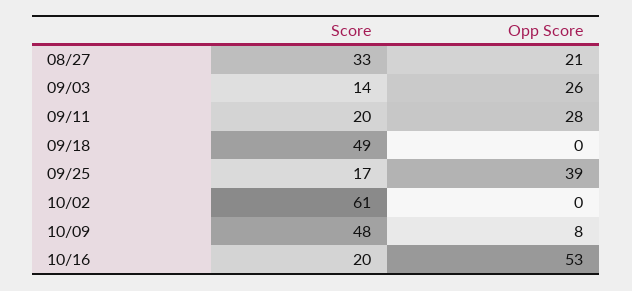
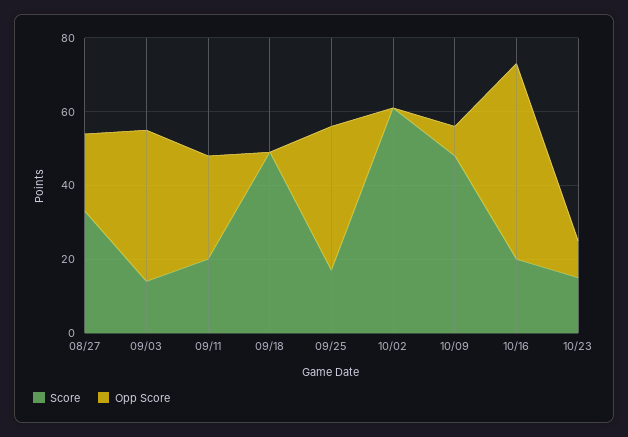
Opp Score, 09/03: 26 -> 40
Score, 10/23: none -> 15
Opp Score, 10/23: none -> 10

